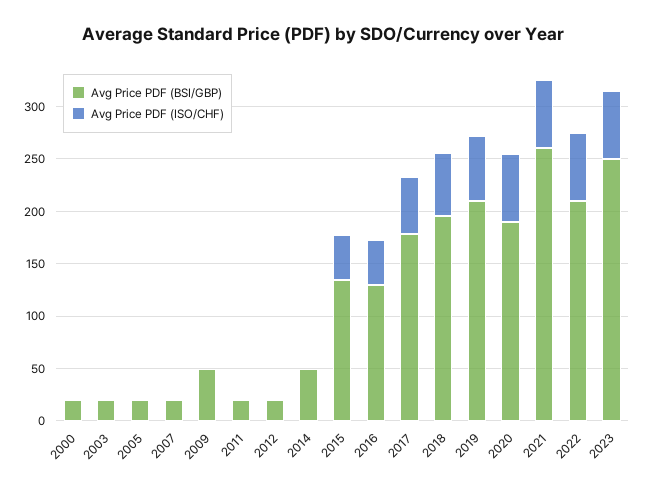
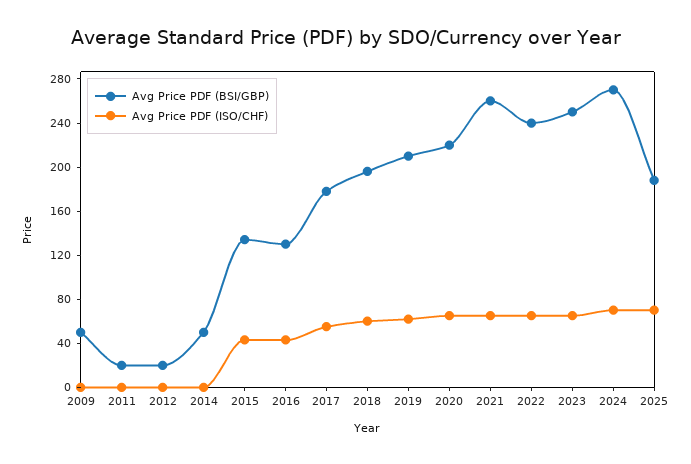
Avg Price PDF (BSI/GBP), 2000: 20 -> none
Avg Price PDF (ISO/CHF), 2000: 0 -> none
Avg Price PDF (BSI/GBP), 2003: 20 -> none
Avg Price PDF (ISO/CHF), 2003: 0 -> none
Avg Price PDF (BSI/GBP), 2005: 20 -> none
Avg Price PDF (ISO/CHF), 2005: 0 -> none
Avg Price PDF (BSI/GBP), 2007: 20 -> none
Avg Price PDF (ISO/CHF), 2007: 0 -> none
Avg Price PDF (BSI/GBP), 2020: 190 -> 220
Avg Price PDF (BSI/GBP), 2022: 210 -> 240
Avg Price PDF (BSI/GBP), 2024: none -> 270
Avg Price PDF (ISO/CHF), 2024: none -> 70
Avg Price PDF (BSI/GBP), 2025: none -> 190
Avg Price PDF (ISO/CHF), 2025: none -> 70

